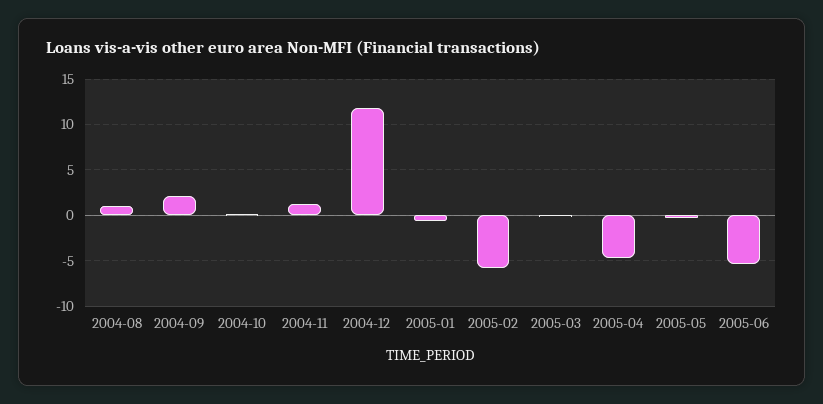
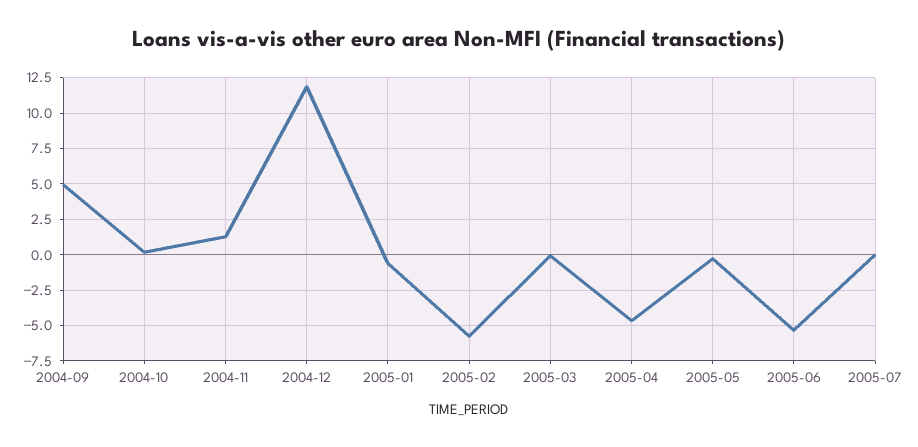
2004-08: 1 -> none
2004-09: 2 -> 5
2005-07: none -> 0

